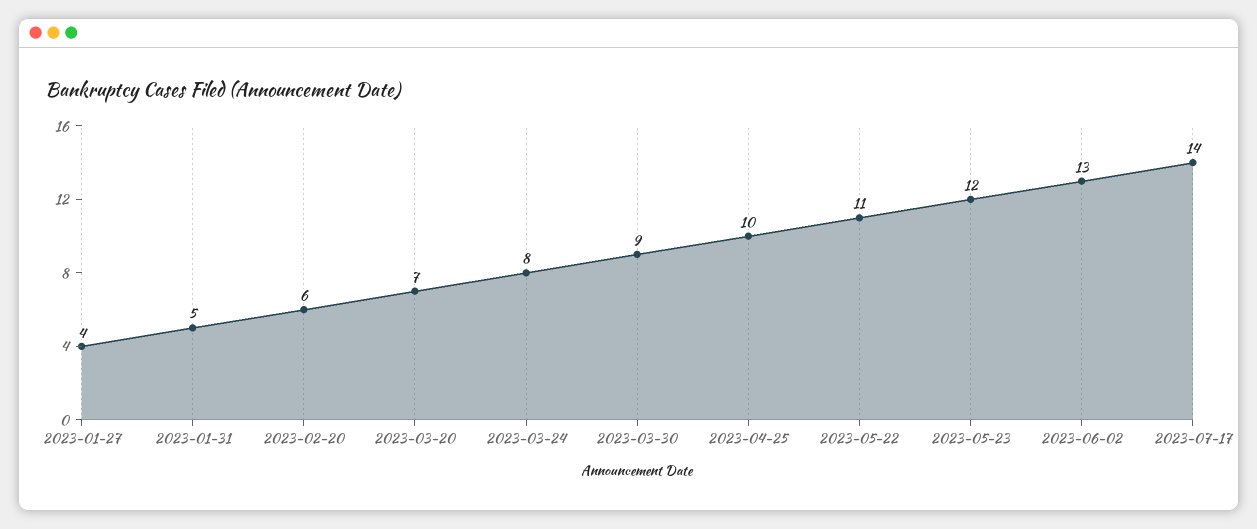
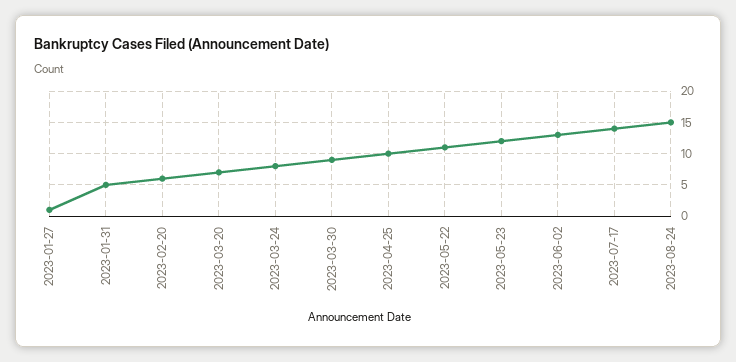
2023-01-27: 4 -> 1
2023-08-24: none -> 15

